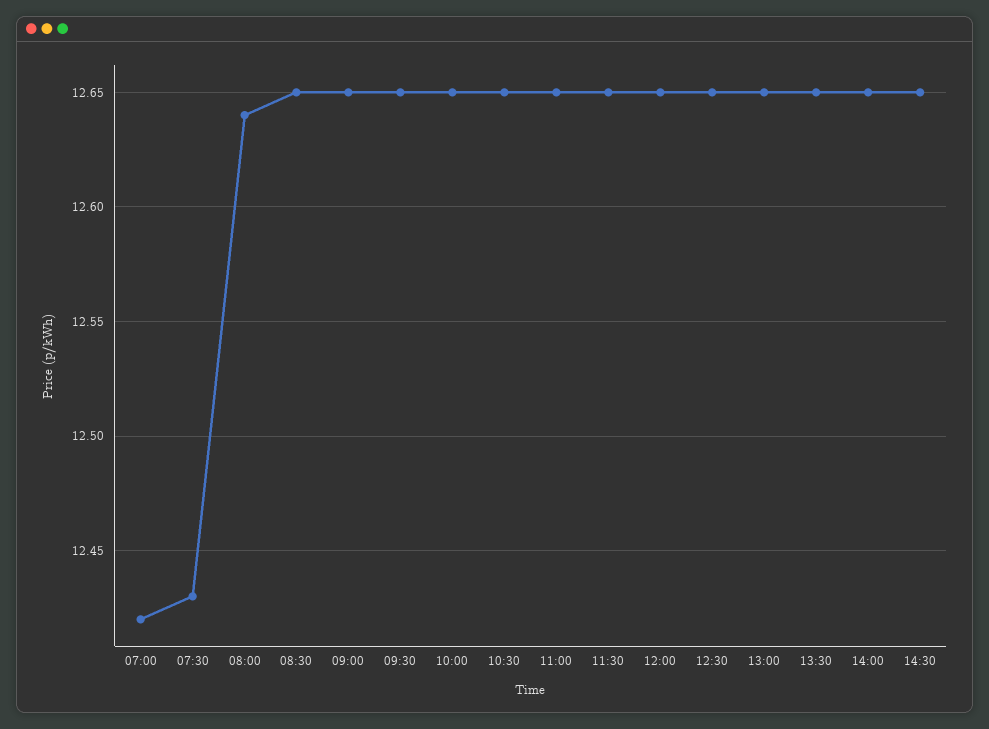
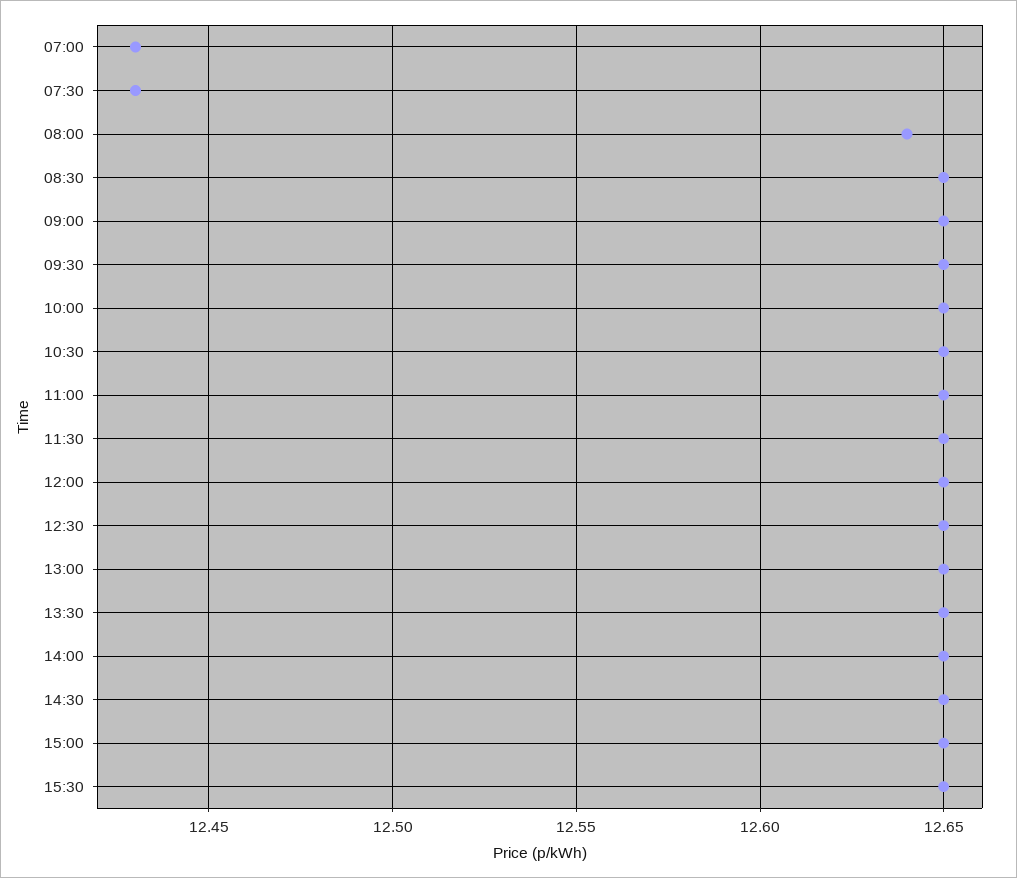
07:00: 12.42 -> 12.43
15:00: none -> 12.65
15:30: none -> 12.65

